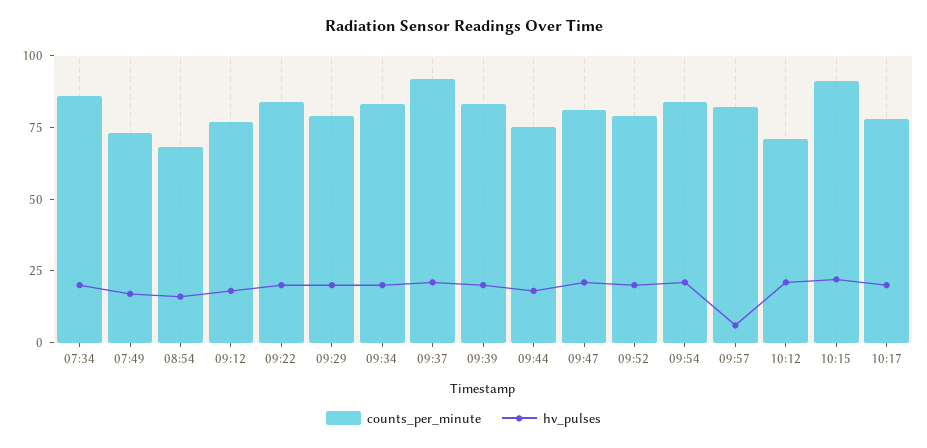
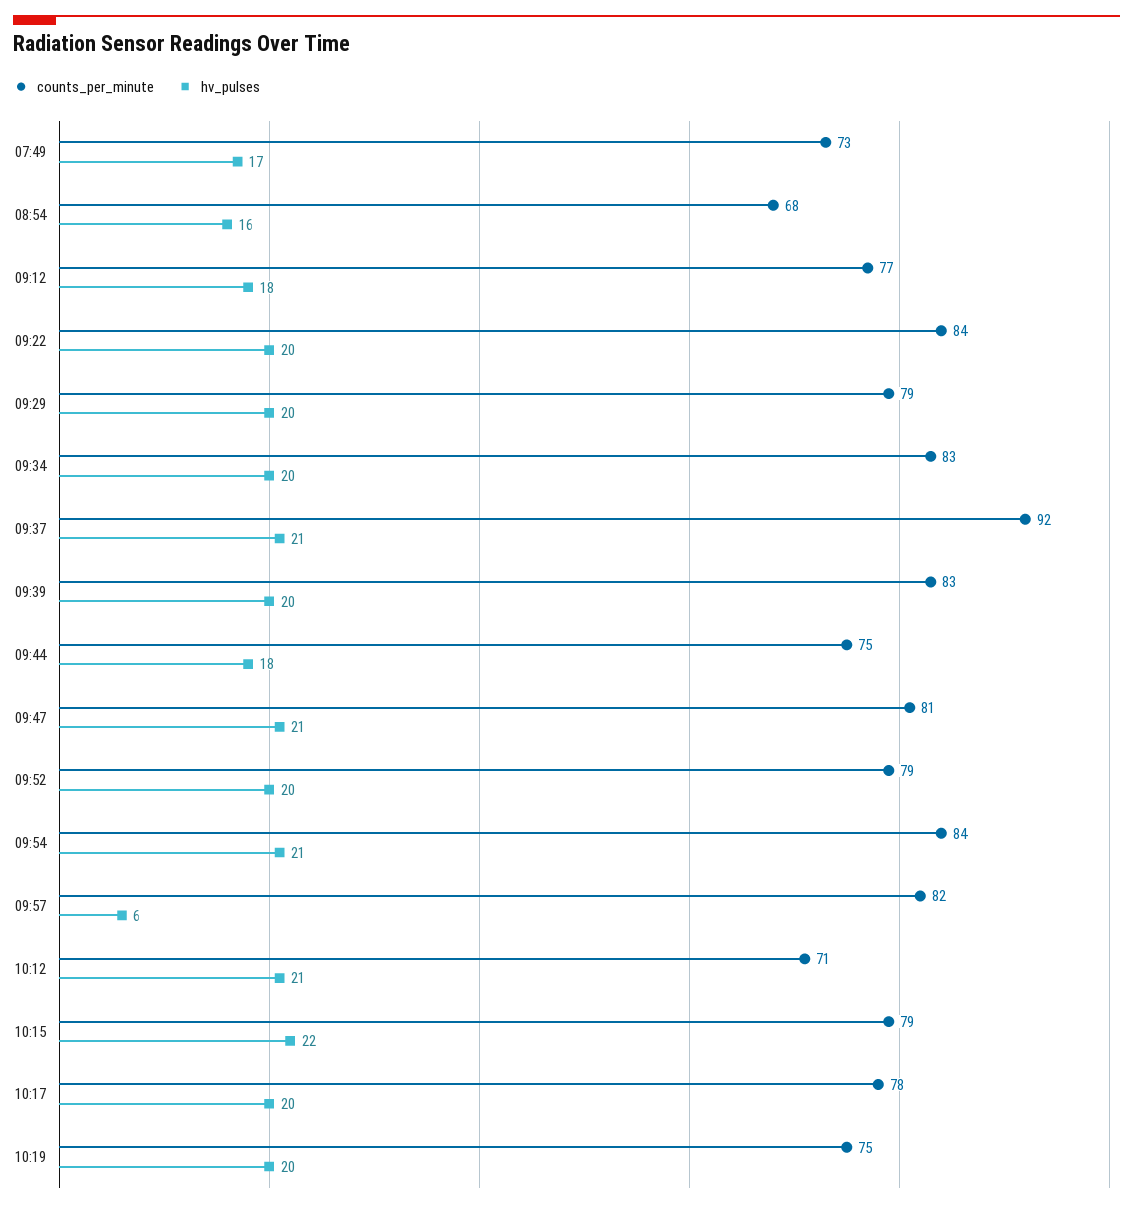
counts_per_minute, 07:34: 85 -> none
hv_pulses, 07:34: 20 -> none
counts_per_minute, 10:15: 90 -> 79
counts_per_minute, 10:19: none -> 75
hv_pulses, 10:19: none -> 20

